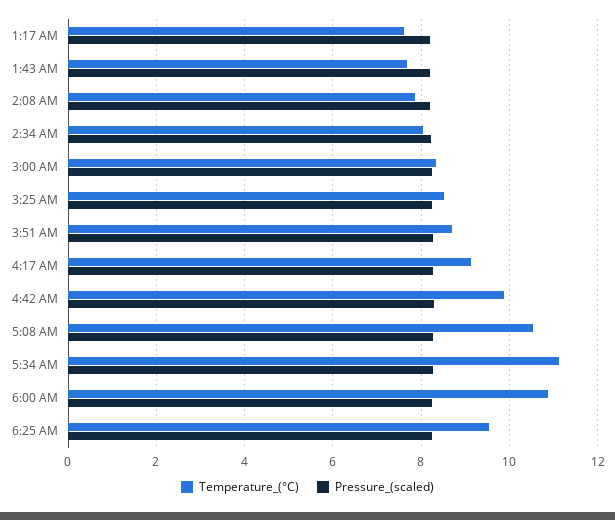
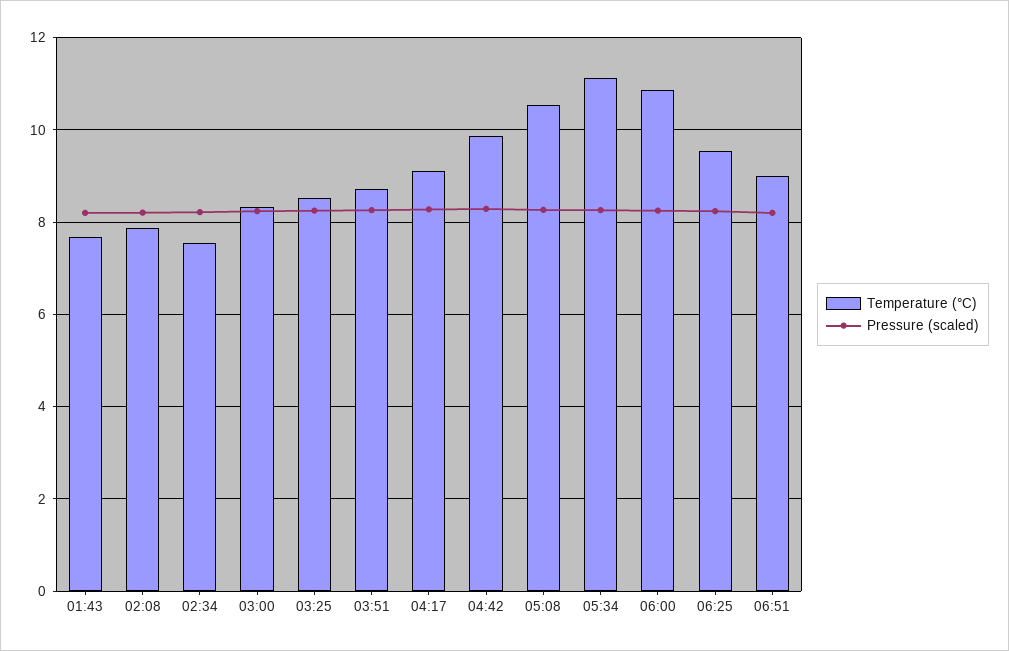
Temperature_(°C), 1:17 AM: 7.6 -> none
Pressure_(scaled), 1:17 AM: 8.2 -> none
Temperature_(°C), 2:34 AM: 8 -> 7.6
Temperature_(°C), 06:51: none -> 9
Pressure_(scaled), 06:51: none -> 8.2

